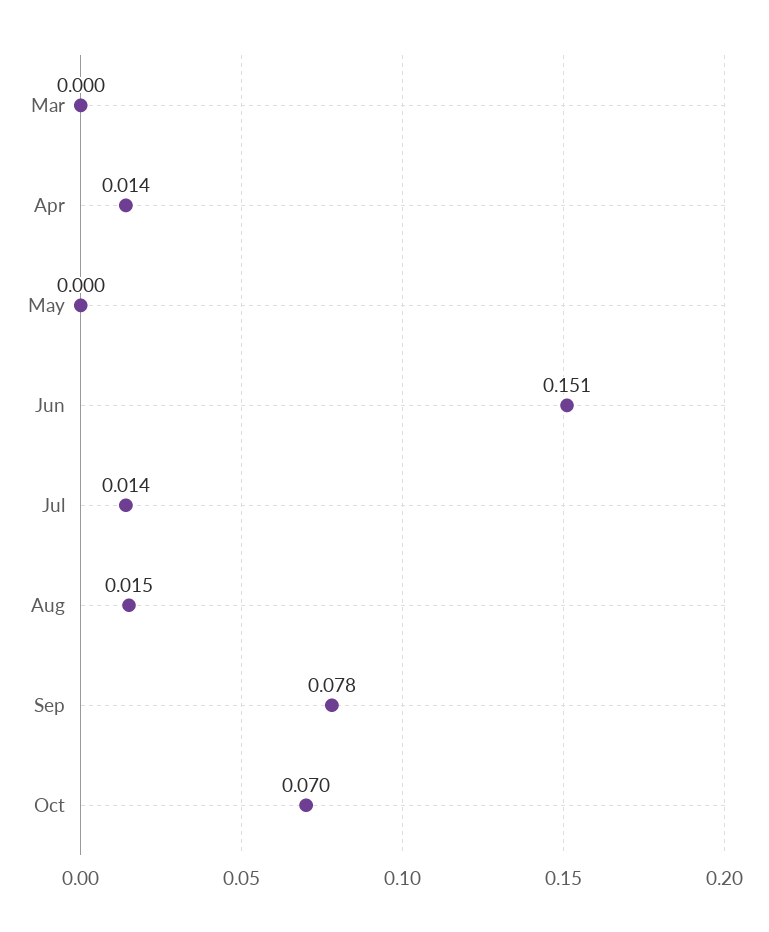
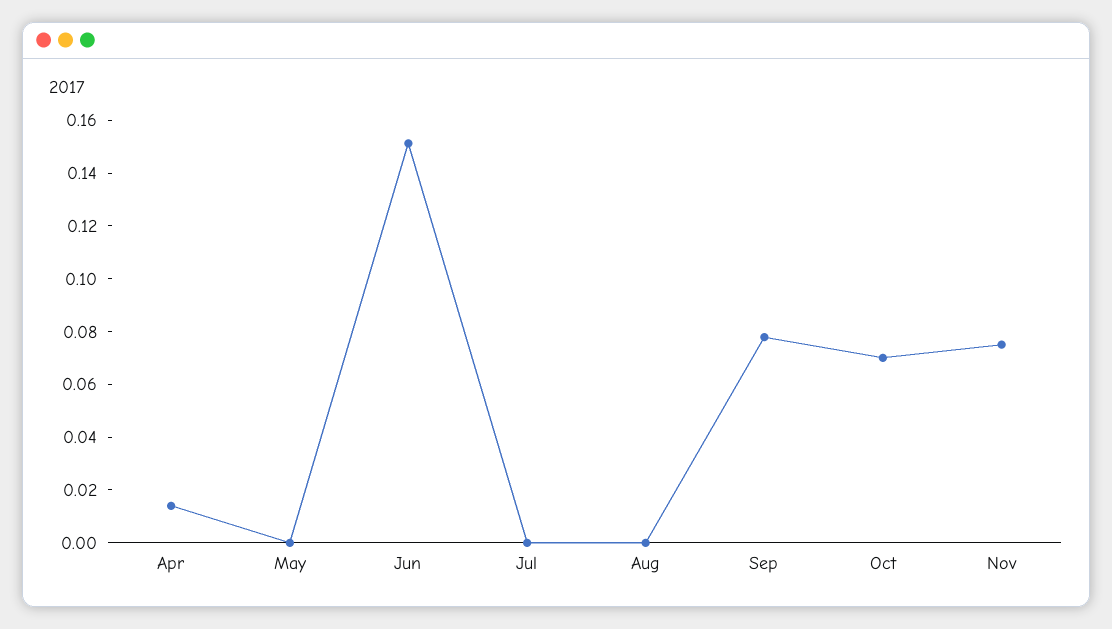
Mar: 0 -> none
Jul: 0.014 -> 0
Aug: 0.015 -> 0
Nov: none -> 0.075

